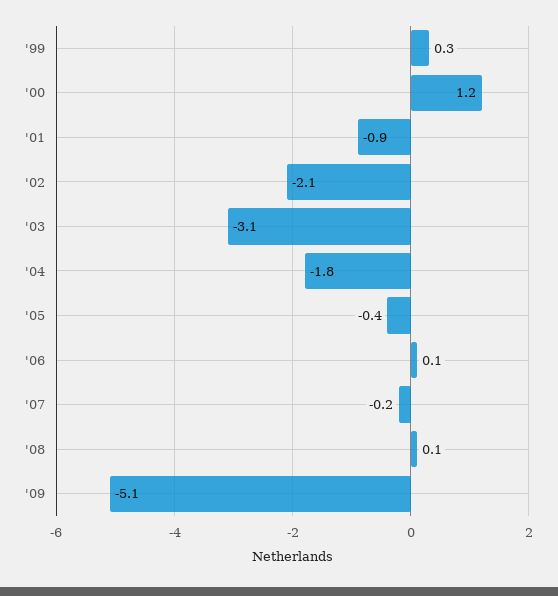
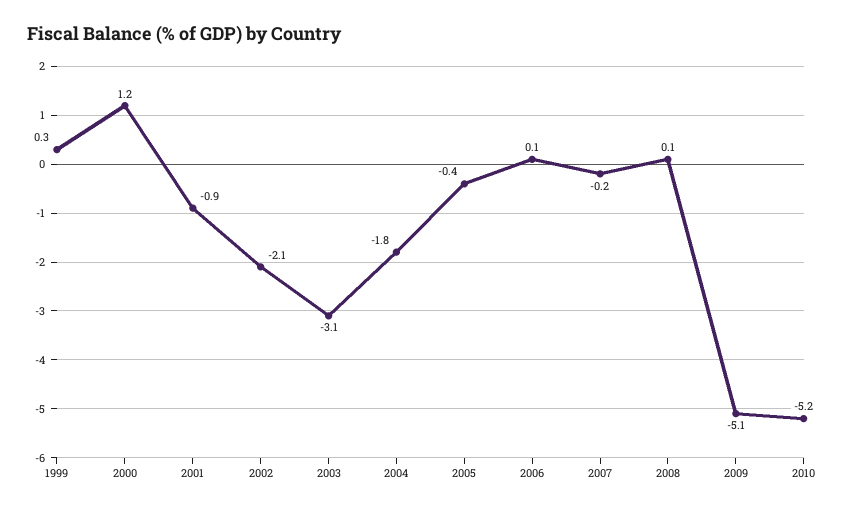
2010: none -> -5.2

